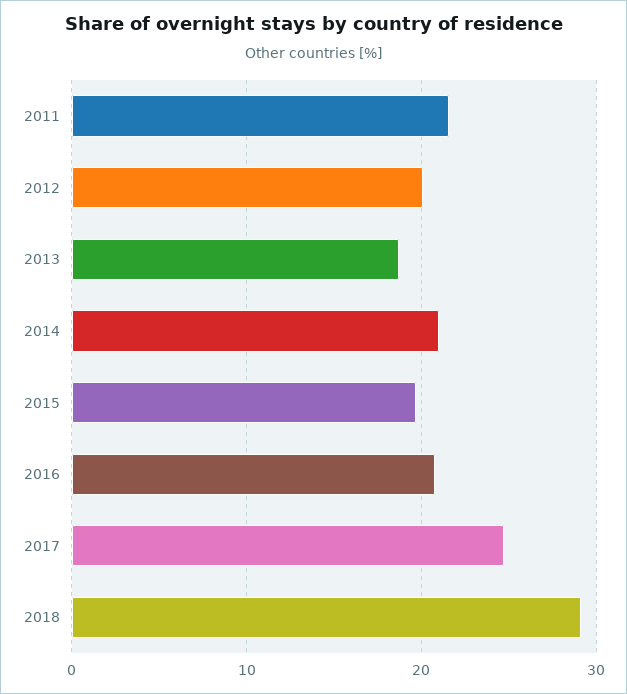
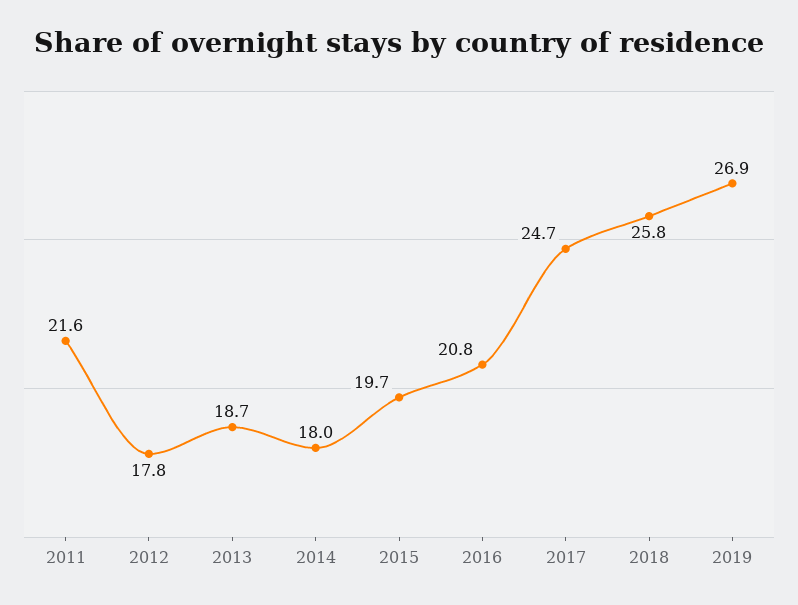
2012: 20 -> 17.8
2014: 21 -> 18
2018: 29 -> 25.8
2019: none -> 26.9

